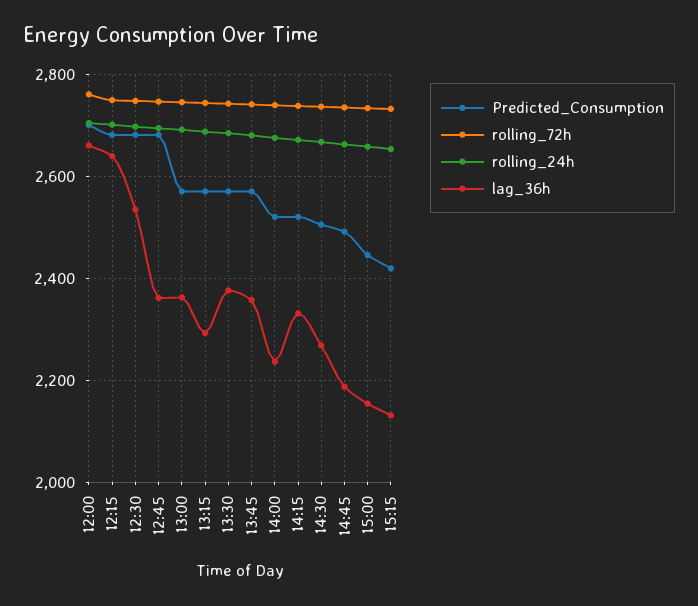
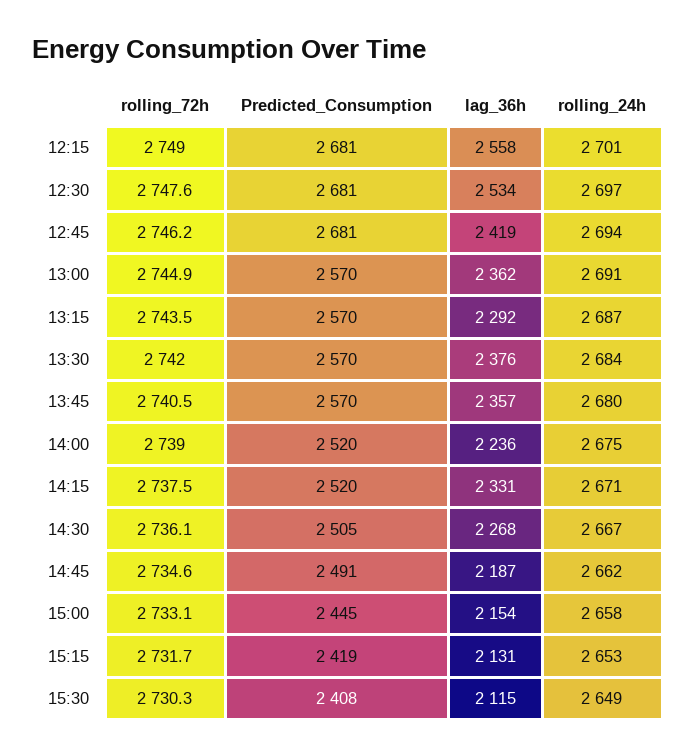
Predicted_Consumption, 12:00: 2700 -> none
rolling_72h, 12:00: 2760 -> none
rolling_24h, 12:00: 2700 -> none
lag_36h, 12:00: 2660 -> none
lag_36h, 12:15: 2640 -> 2558
lag_36h, 12:45: 2360 -> 2419
rolling_72h, 15:30: none -> 2730.3
Predicted_Consumption, 15:30: none -> 2408
lag_36h, 15:30: none -> 2115
rolling_24h, 15:30: none -> 2649

